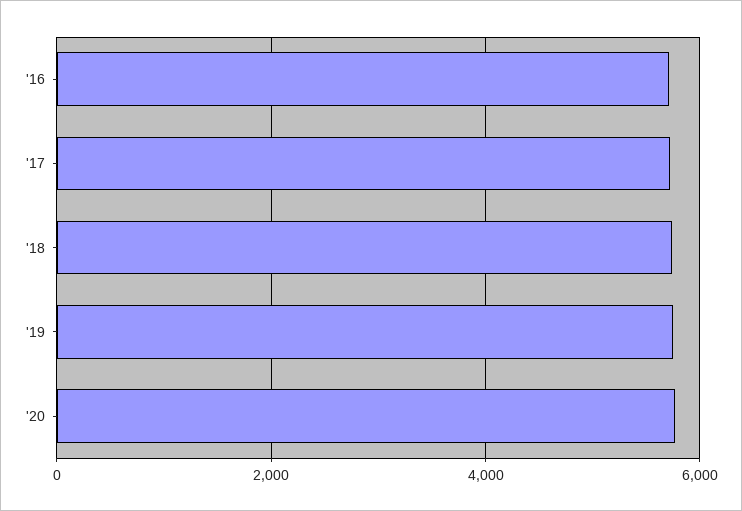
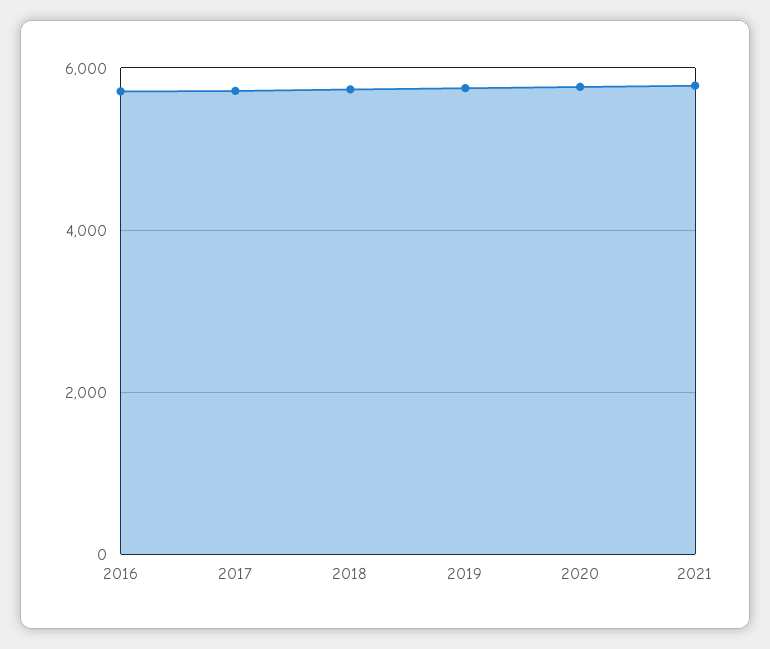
2021: none -> 5800

